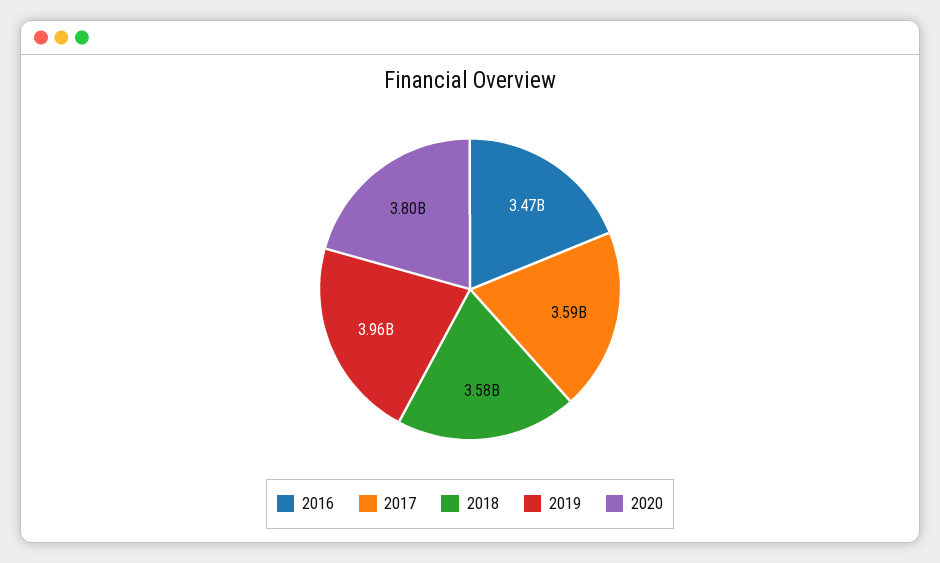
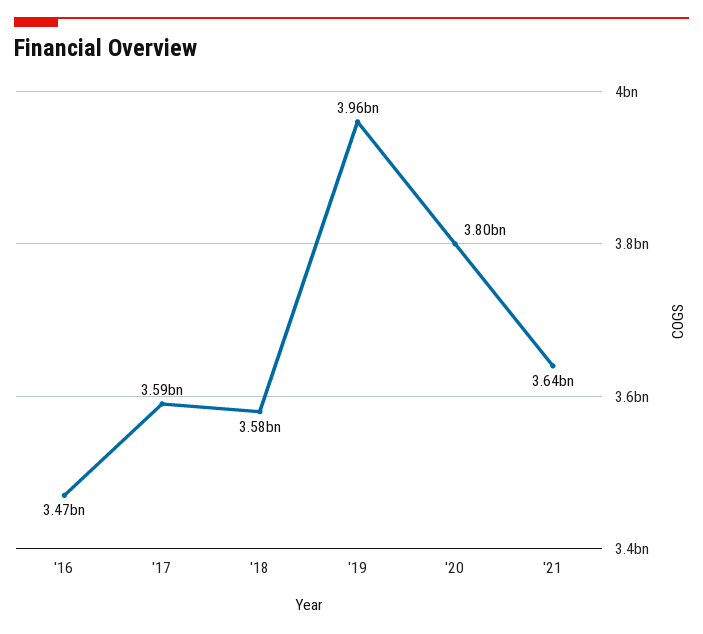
'21: none -> 3640000000

